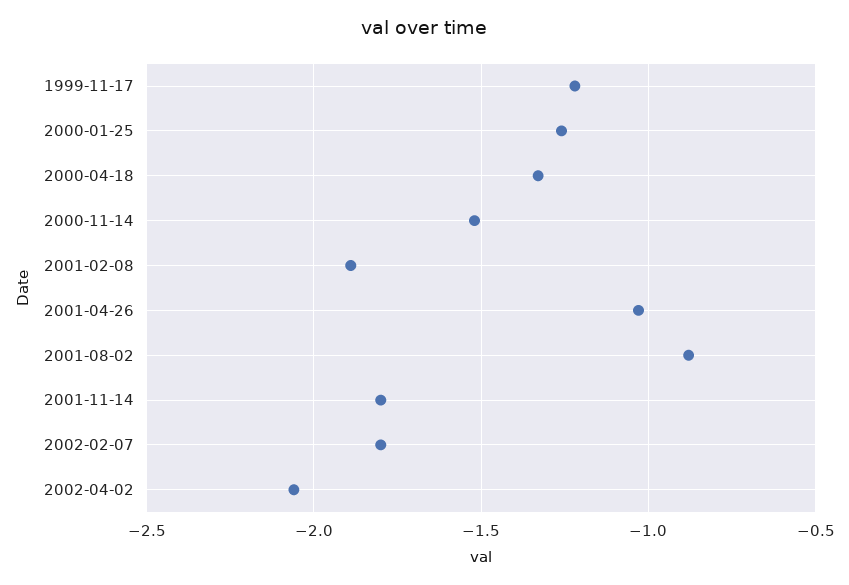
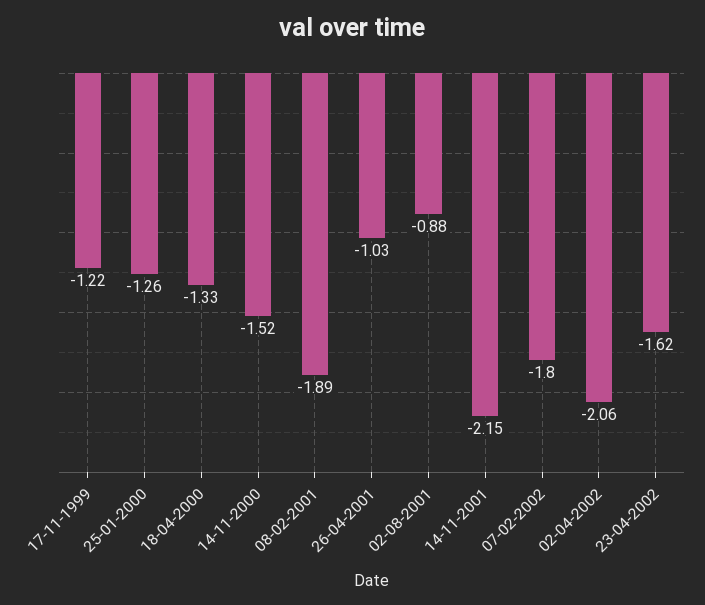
2001-11-14: -1.8 -> -2.15
23-04-2002: none -> -1.62

